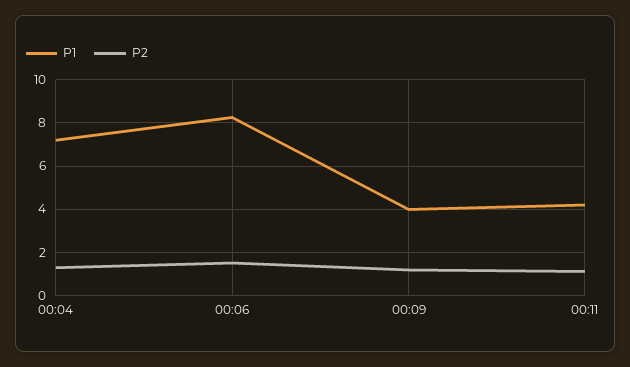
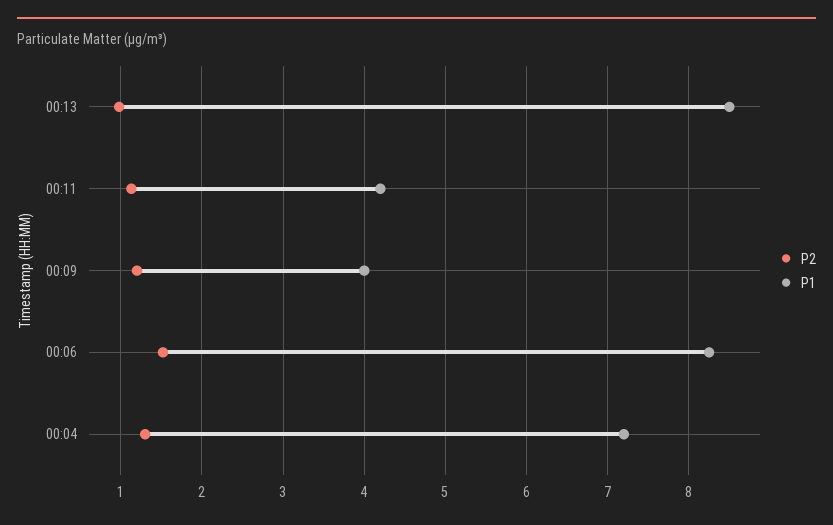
P2, 00:13: none -> 1
P1, 00:13: none -> 8.5

